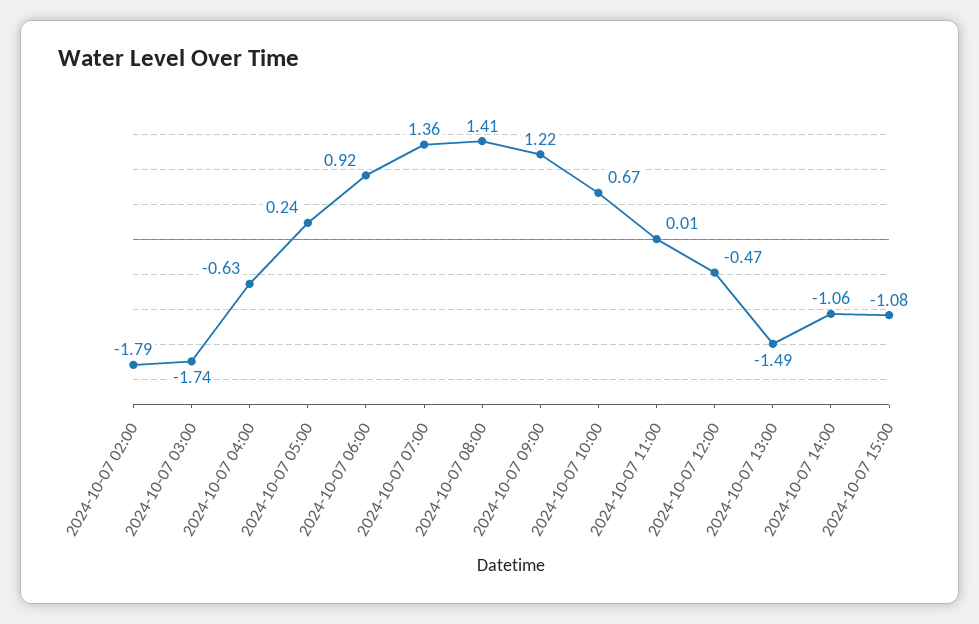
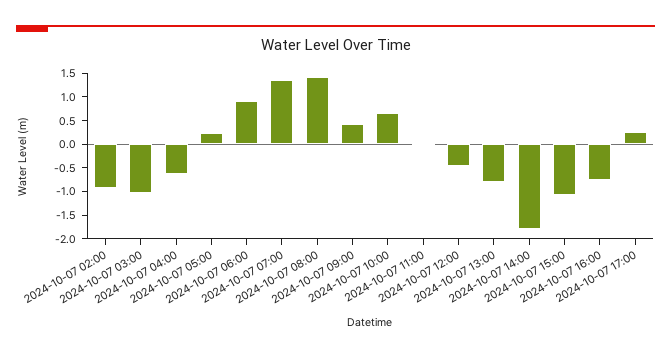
2024-10-07 02:00: -1.79 -> -1
2024-10-07 03:00: -1.74 -> -1
2024-10-07 09:00: 1.22 -> 0.5
2024-10-07 13:00: -1.49 -> -0.75
2024-10-07 14:00: -1.06 -> -1.75
2024-10-07 16:00: none -> -0.75
2024-10-07 17:00: none -> 0.25

